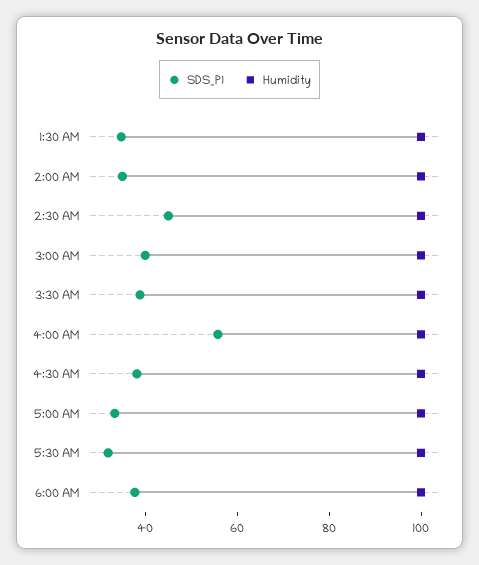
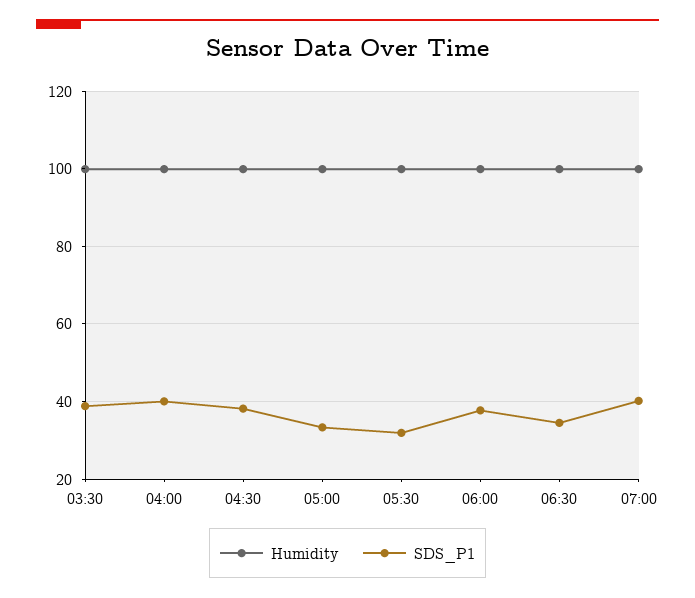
SDS_P1, 1:30 AM: 35 -> none
Humidity, 1:30 AM: 100 -> none
SDS_P1, 2:00 AM: 35 -> none
Humidity, 2:00 AM: 100 -> none
SDS_P1, 2:30 AM: 45 -> none
Humidity, 2:30 AM: 100 -> none
SDS_P1, 3:00 AM: 40 -> none
Humidity, 3:00 AM: 100 -> none
SDS_P1, 4:00 AM: 55 -> 40
Humidity, 06:30: none -> 100
SDS_P1, 06:30: none -> 34
Humidity, 07:00: none -> 100
SDS_P1, 07:00: none -> 40

